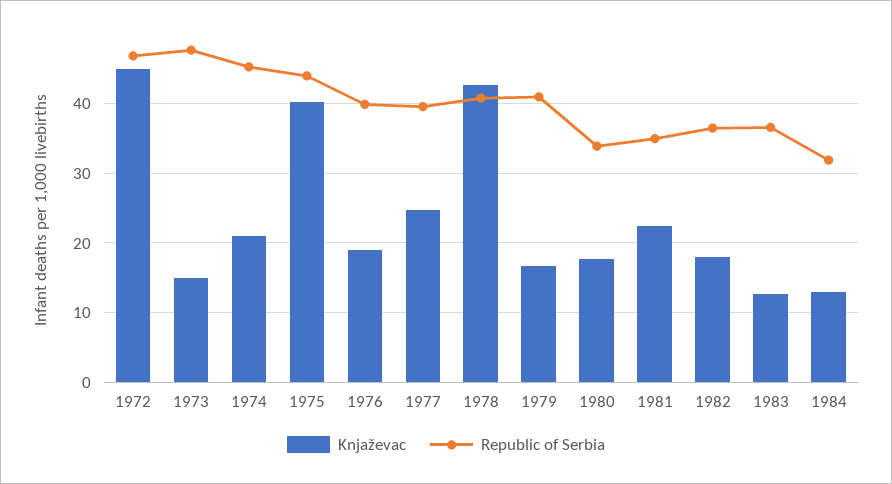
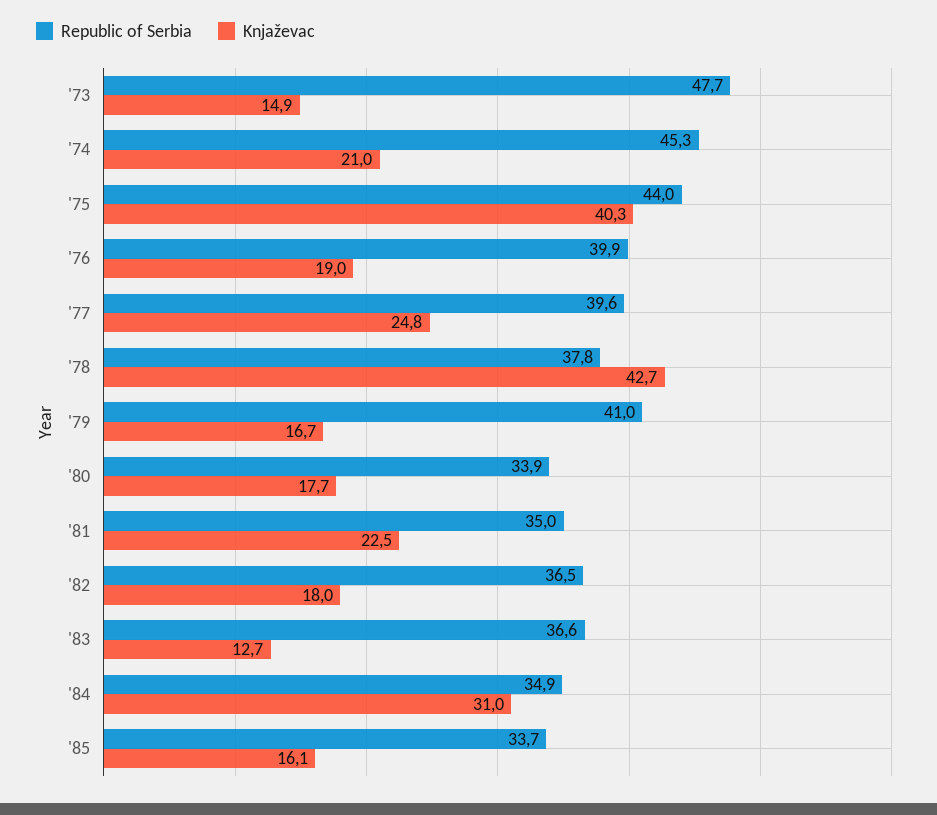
Knjaževac, 1972: 45 -> none
Republic of Serbia, 1972: 47 -> none
Republic of Serbia, 1978: 41 -> 37.8
Knjaževac, 1984: 13 -> 31
Republic of Serbia, 1984: 32 -> 34.9
Republic of Serbia, '85: none -> 33.7
Knjaževac, '85: none -> 16.1

